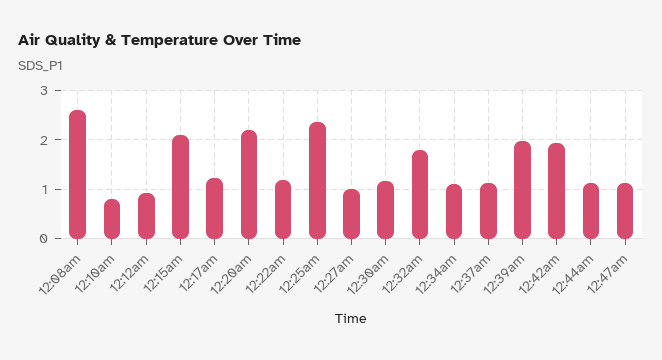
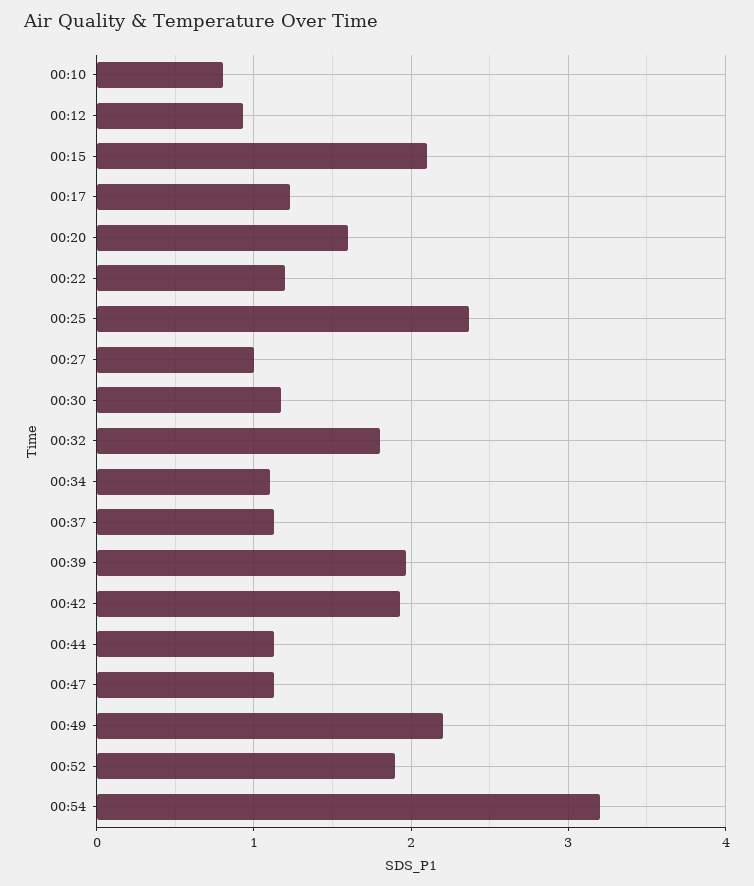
12:08am: 2.6 -> none
12:20am: 2.2 -> 1.6
00:49: none -> 2.2
00:52: none -> 1.9
00:54: none -> 3.2

